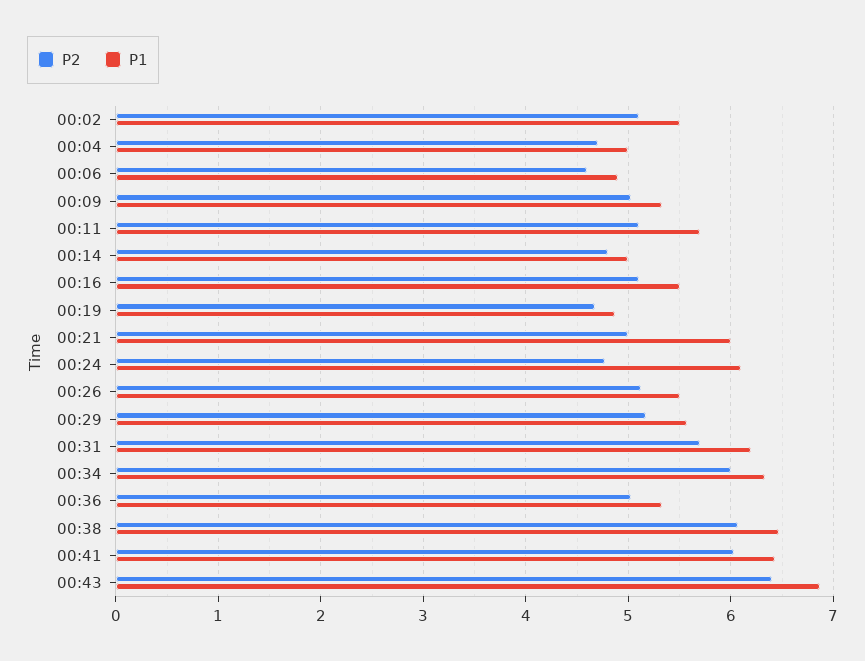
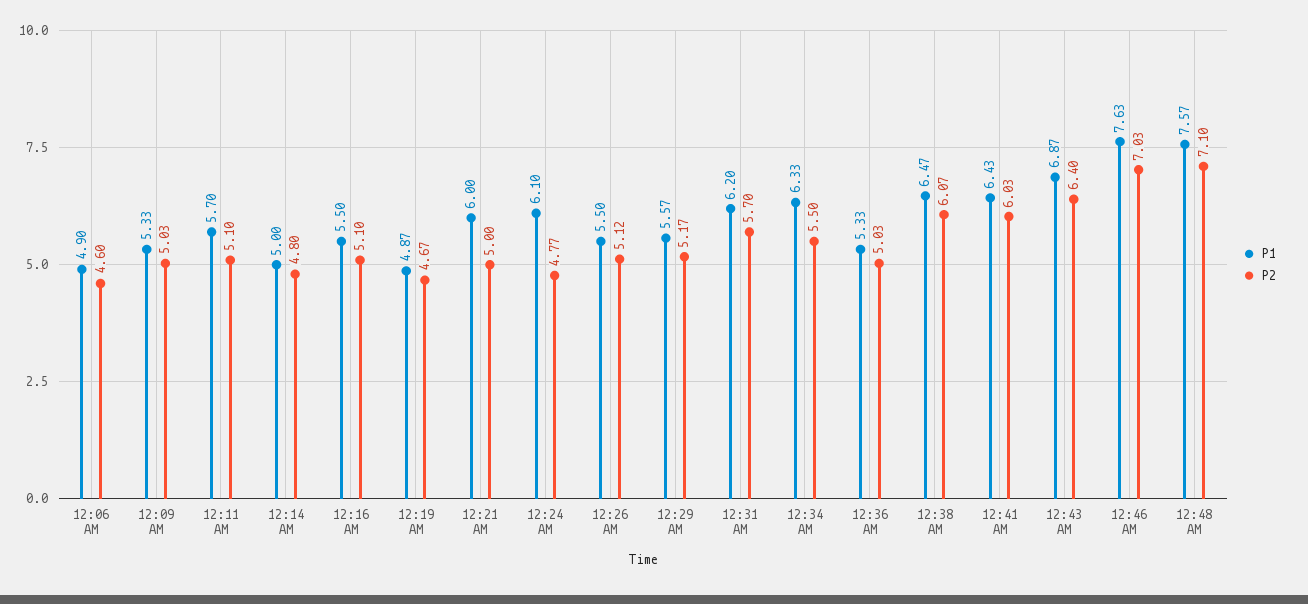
P2, 00:02: 5.1 -> none
P1, 00:02: 5.5 -> none
P2, 00:04: 4.7 -> none
P1, 00:04: 5 -> none
P2, 00:34: 6 -> 5.5
P1, 12:46 AM: none -> 7.63
P2, 12:46 AM: none -> 7.03
P1, 12:48 AM: none -> 7.57
P2, 12:48 AM: none -> 7.1

